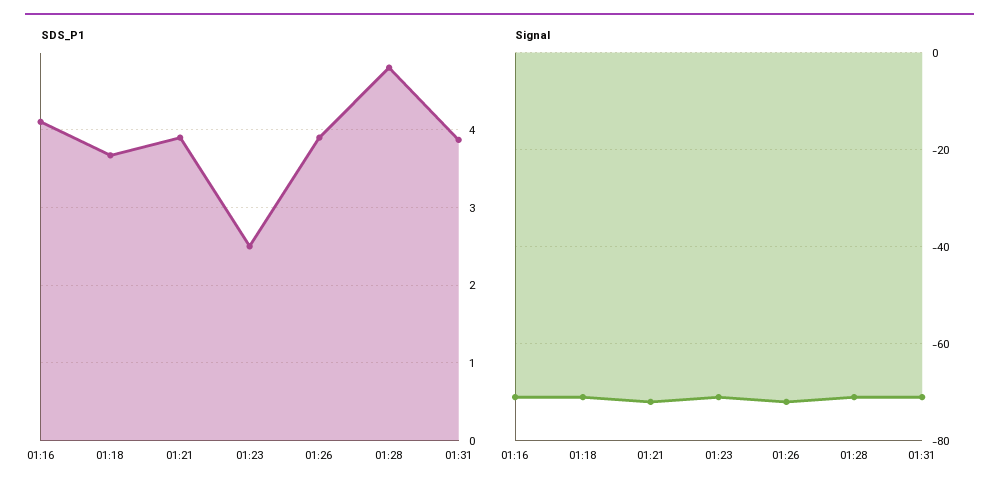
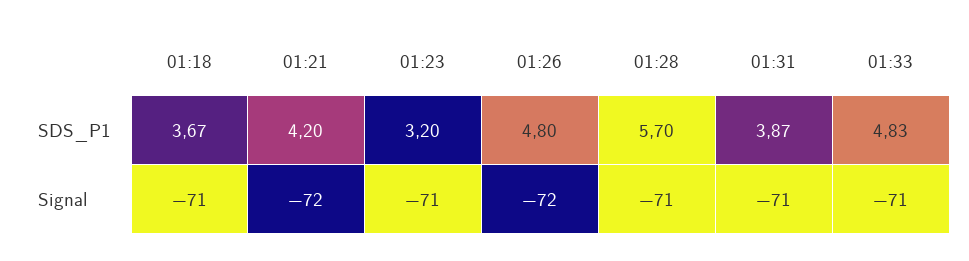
SDS_P1, 01:16: 4.1 -> none
SDS_P1, 01:21: 3.9 -> 4.2
SDS_P1, 01:23: 2.5 -> 3.2
SDS_P1, 01:26: 3.9 -> 4.8
SDS_P1, 01:28: 4.8 -> 5.7
Signal, 01:16: -70 -> none
SDS_P1, 01:33: none -> 4.83
Signal, 01:33: none -> -71

